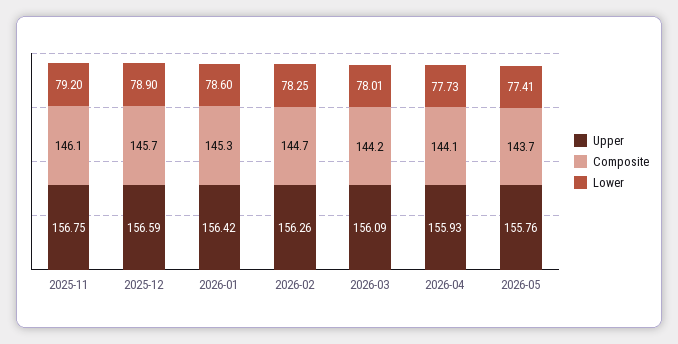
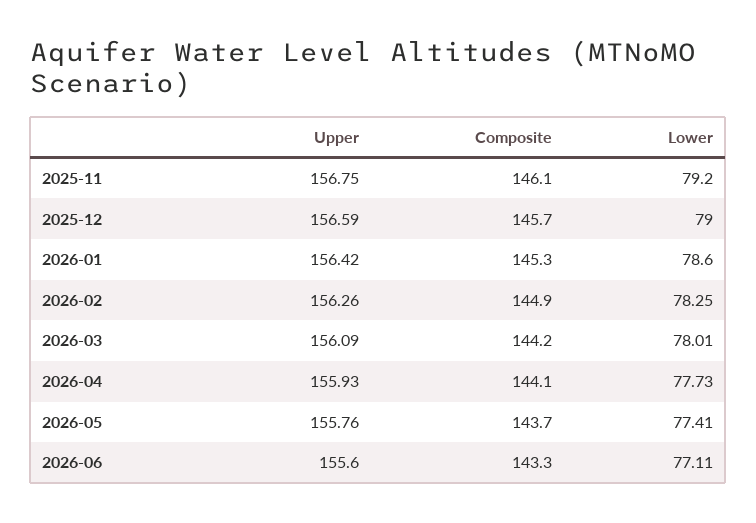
Lower, 2025-12: 78.9 -> 79
Composite, 2026-02: 144.7 -> 144.9
Upper, 2026-06: none -> 155.6
Composite, 2026-06: none -> 143.3
Lower, 2026-06: none -> 77.11

